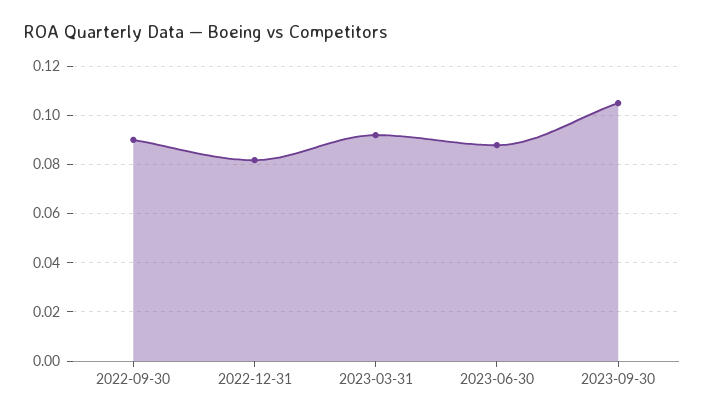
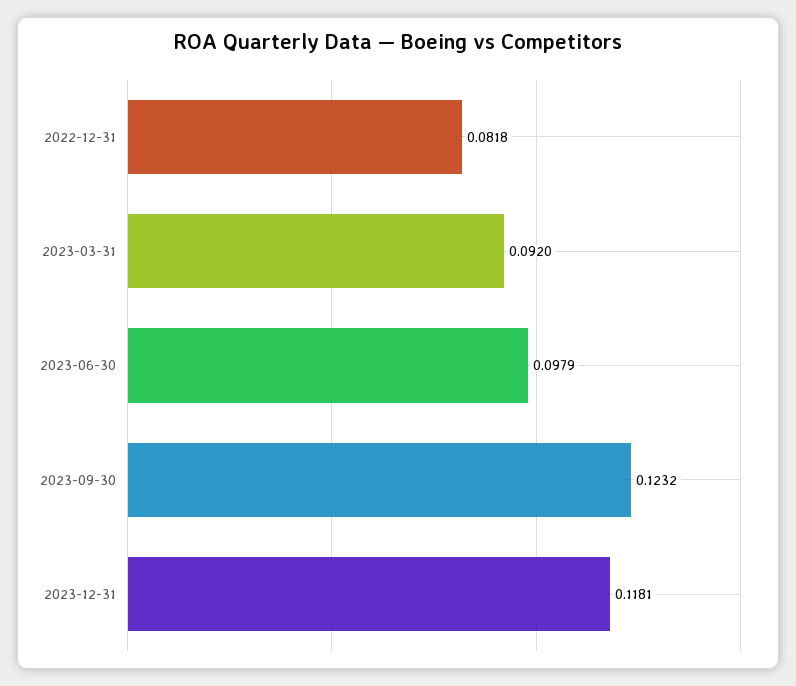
2022-09-30: 0.09 -> none
2023-06-30: 0.0875 -> 0.0979
2023-09-30: 0.105 -> 0.1232
2023-12-31: none -> 0.1181

